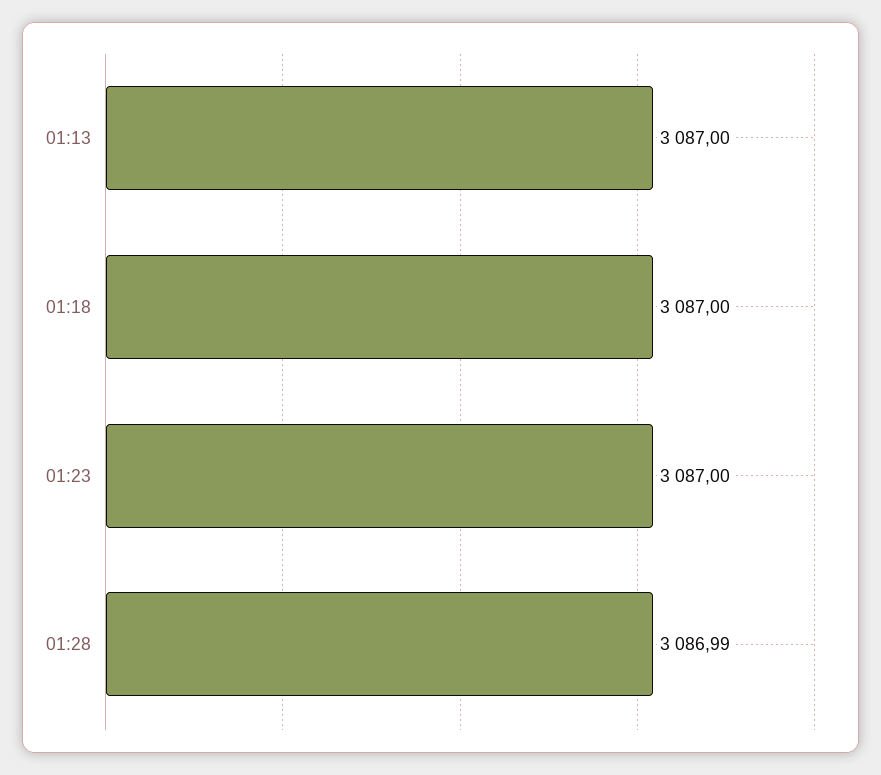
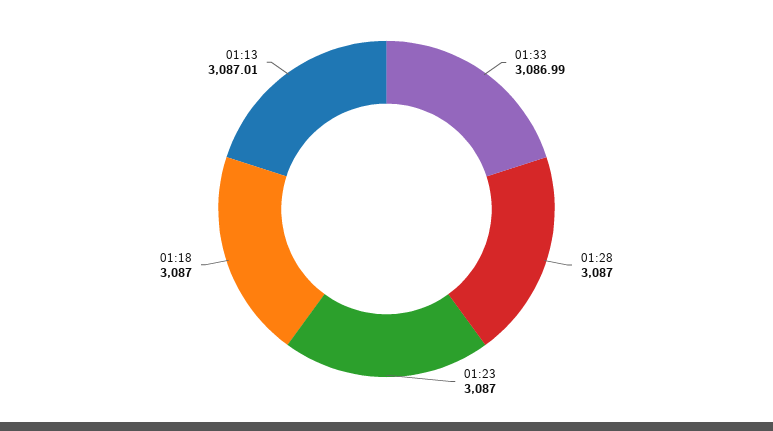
01:13: 3087 -> 3087.01
01:28: 3086.99 -> 3087
01:33: none -> 3086.99

